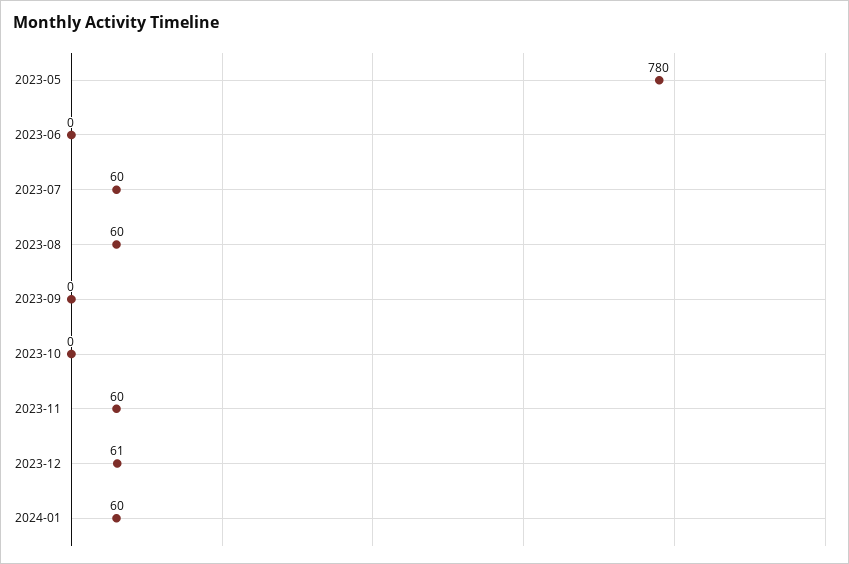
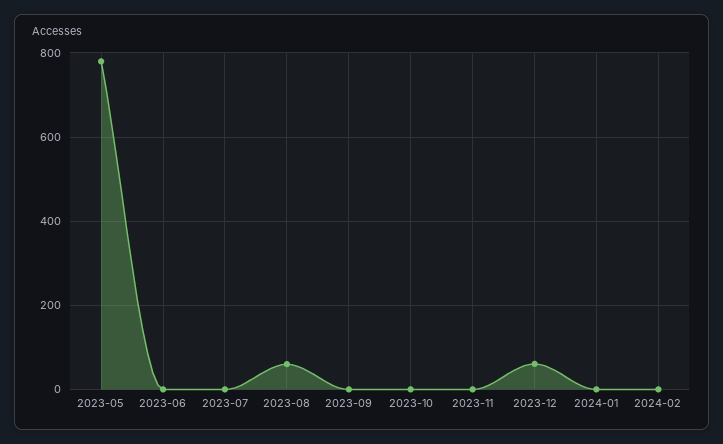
2023-07: 60 -> 0
2023-11: 60 -> 0
2024-01: 60 -> 0
2024-02: none -> 0

